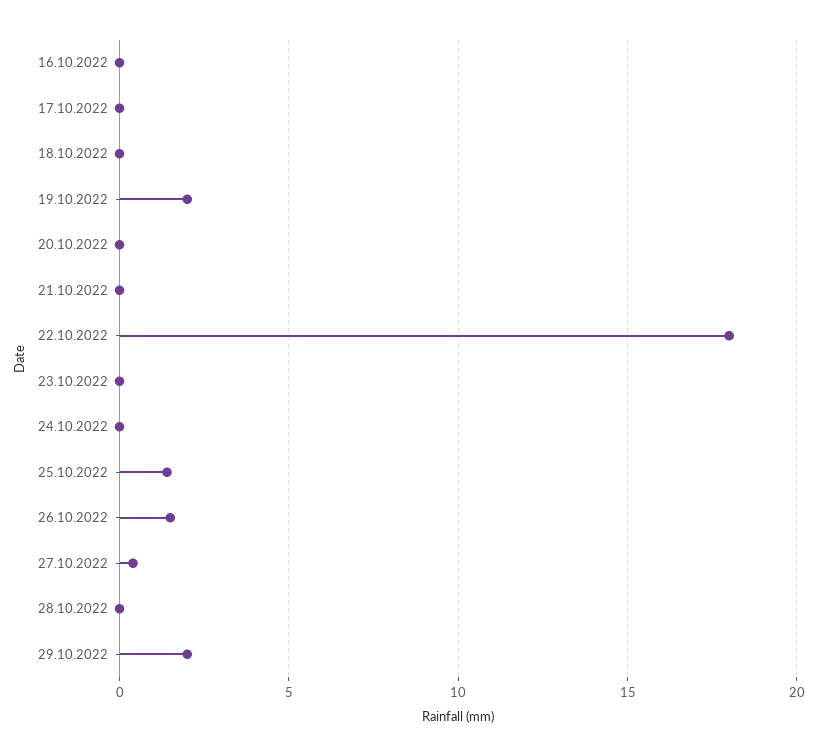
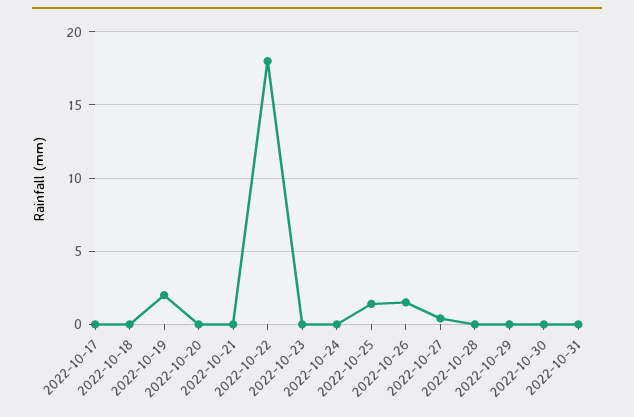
16.10.2022: 0 -> none
29.10.2022: 2 -> 0
2022-10-30: none -> 0
2022-10-31: none -> 0

